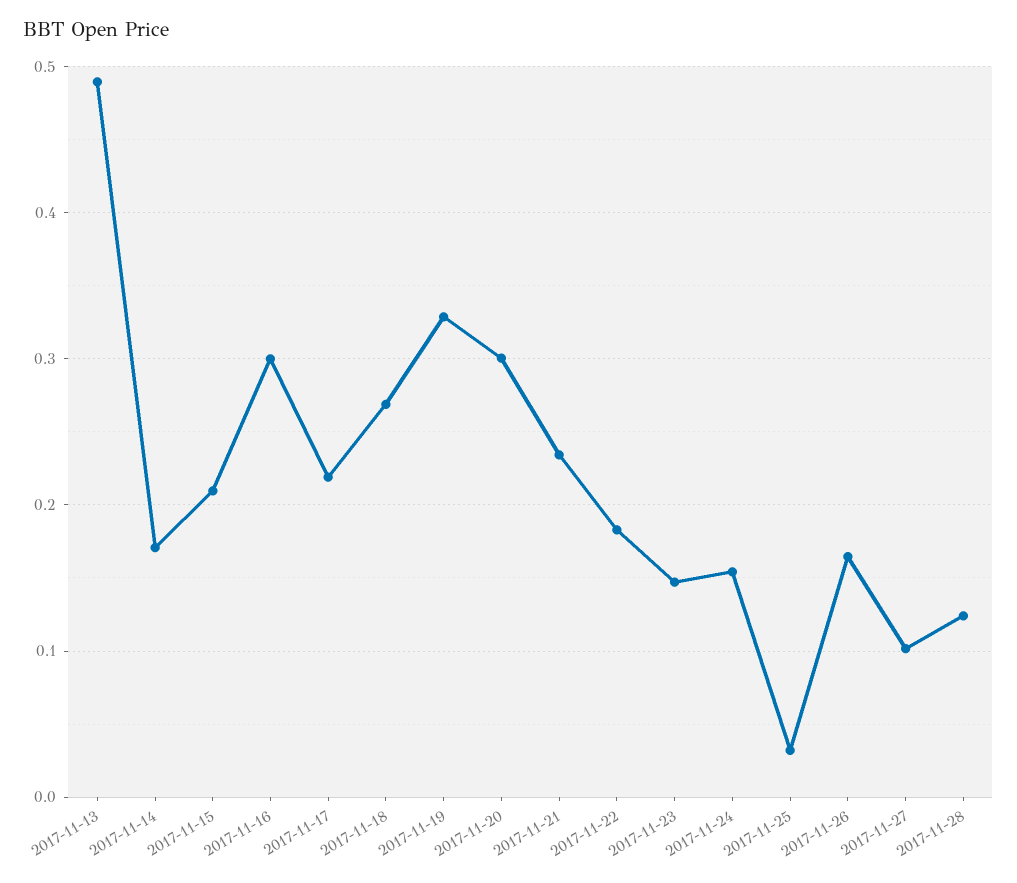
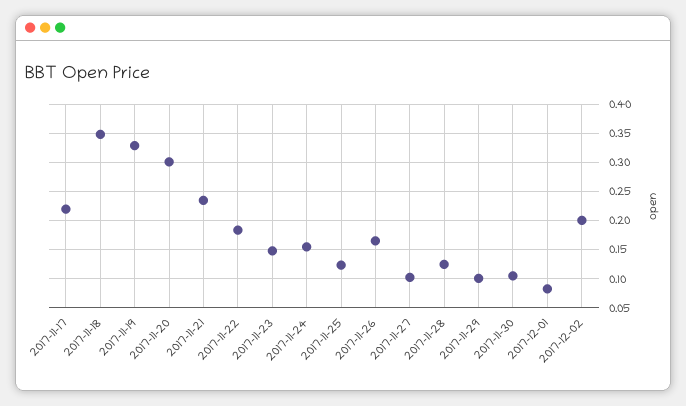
2017-11-13: 0.49 -> none
2017-11-14: 0.17 -> none
2017-11-15: 0.21 -> none
2017-11-16: 0.3 -> none
2017-11-18: 0.27 -> 0.35
2017-11-25: 0.03 -> 0.125
2017-11-29: none -> 0.1
2017-11-30: none -> 0.1
2017-12-01: none -> 0.075
2017-12-02: none -> 0.2

